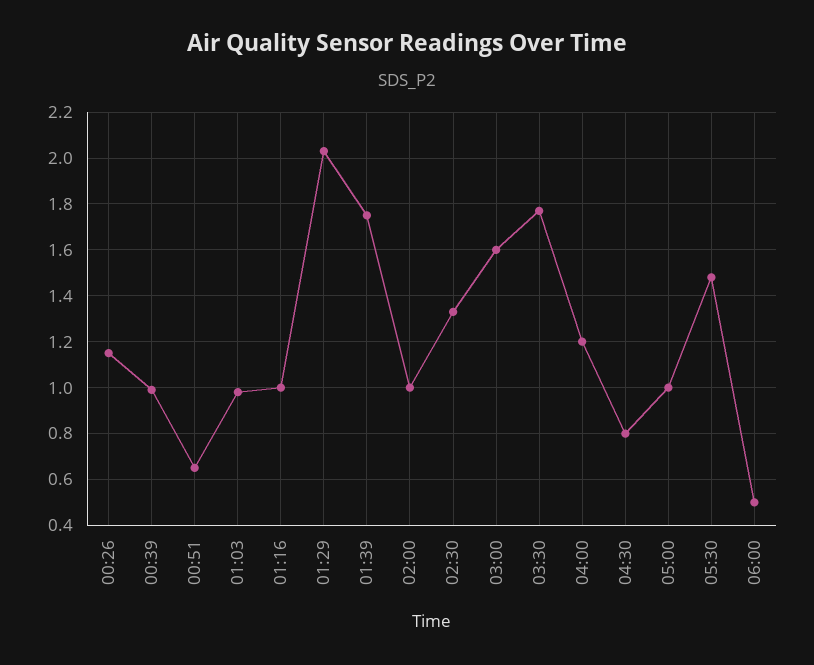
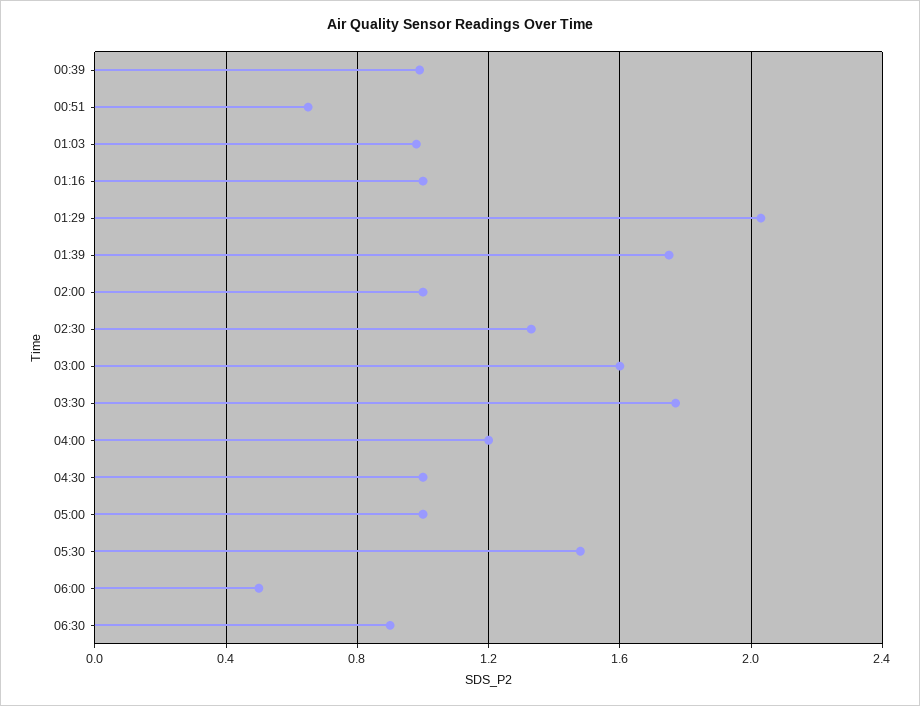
00:26: 1.15 -> none
04:30: 0.8 -> 1
06:30: none -> 0.9

